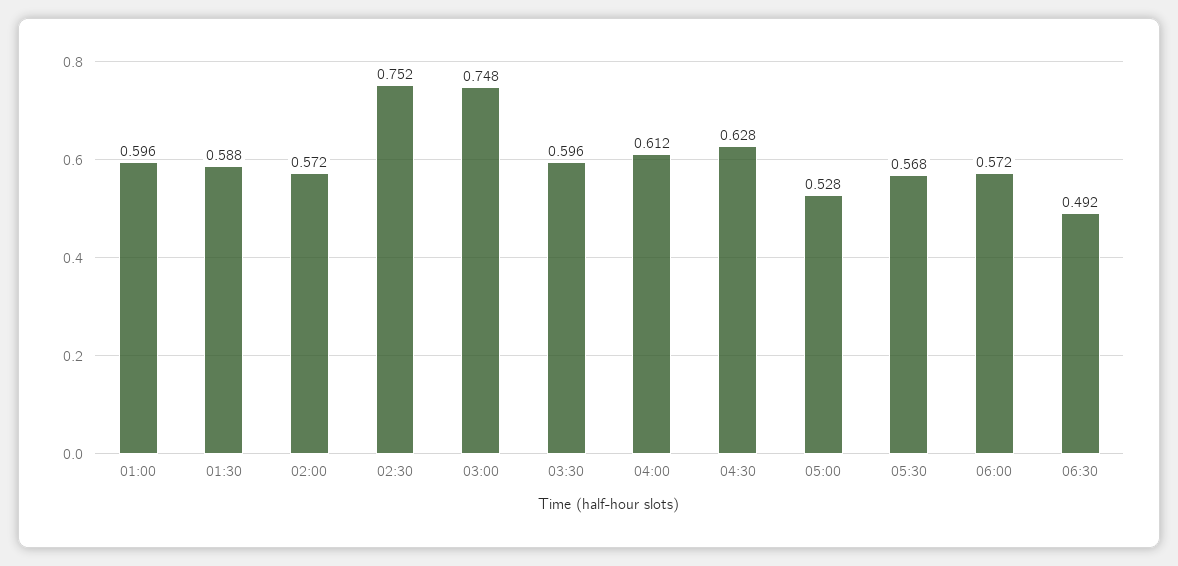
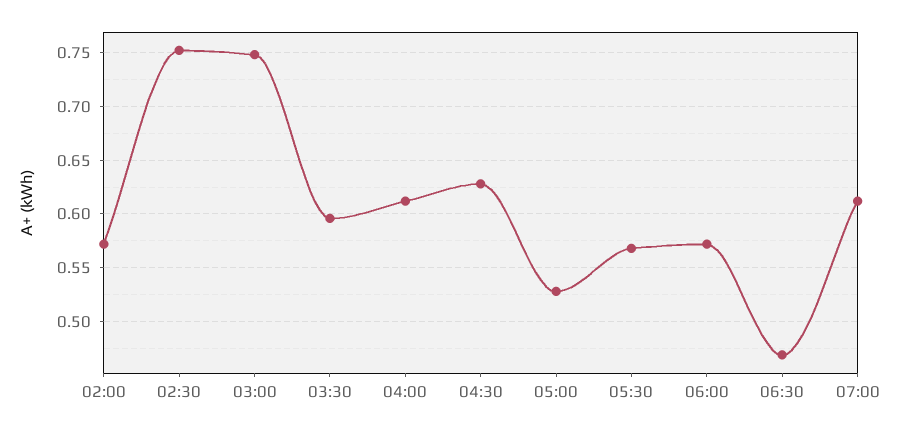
01:00: 0.596 -> none
01:30: 0.588 -> none
06:30: 0.492 -> 0.47
07:00: none -> 0.61

